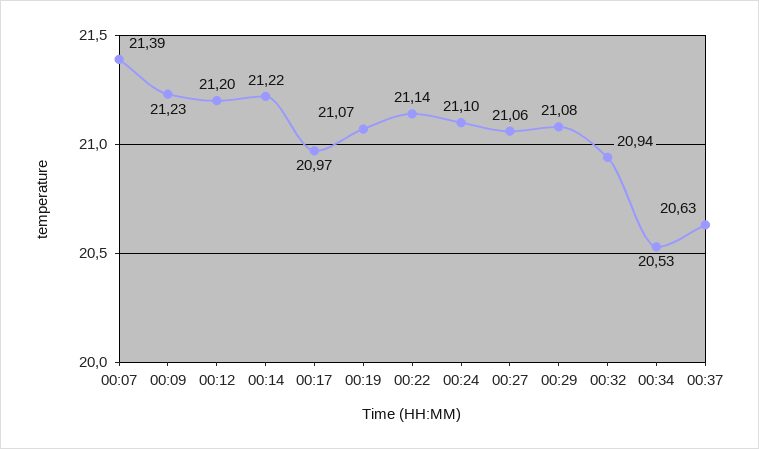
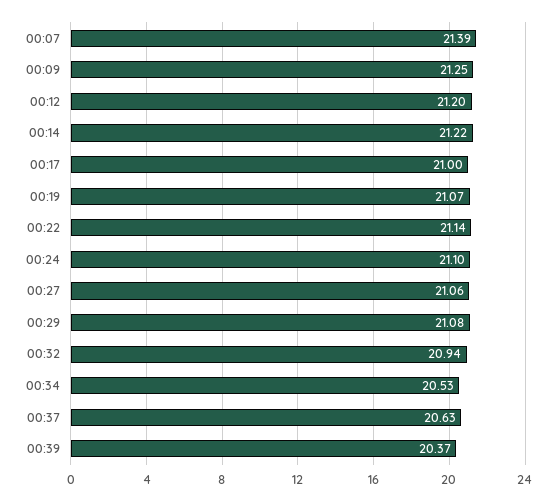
00:09: 21.23 -> 21.25
00:17: 20.97 -> 21
00:39: none -> 20.37

